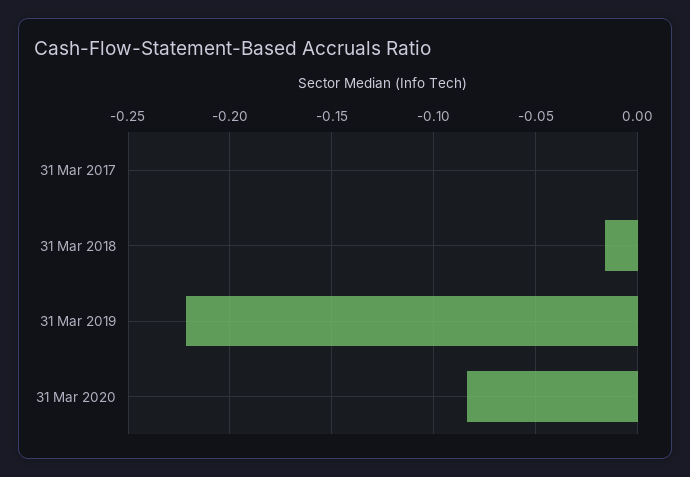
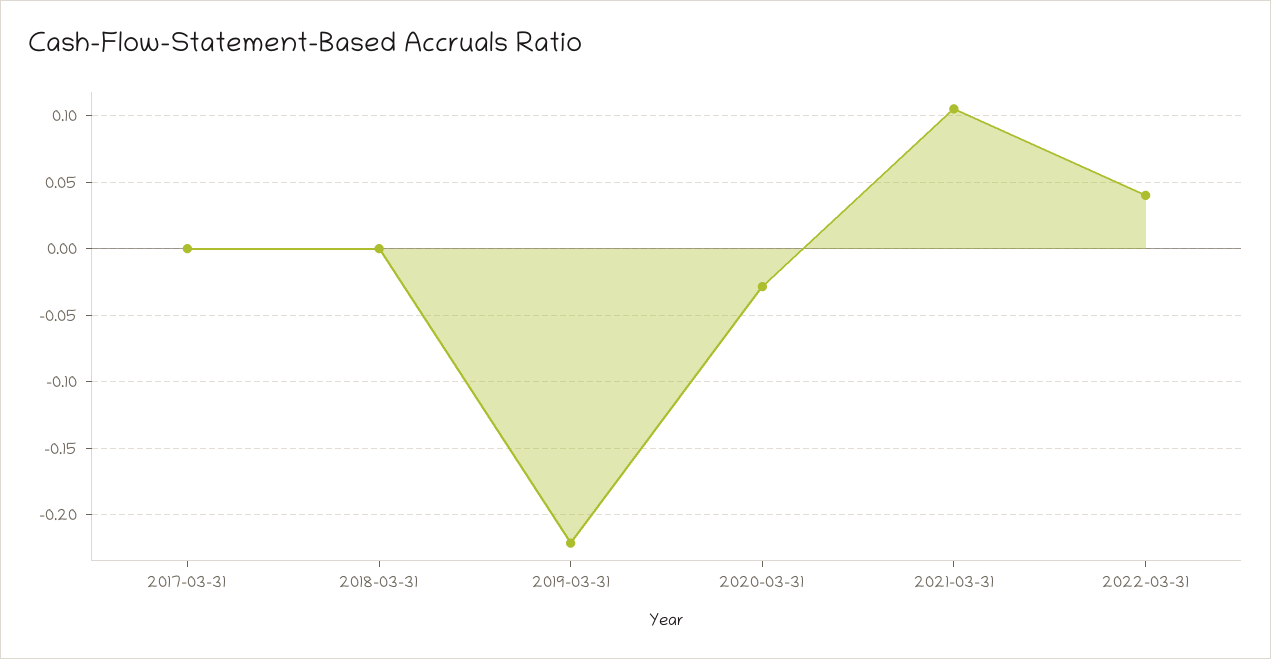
31 Mar 2018: -0.015 -> 0
31 Mar 2020: -0.085 -> -0.03
2021-03-31: none -> 0.105
2022-03-31: none -> 0.04

